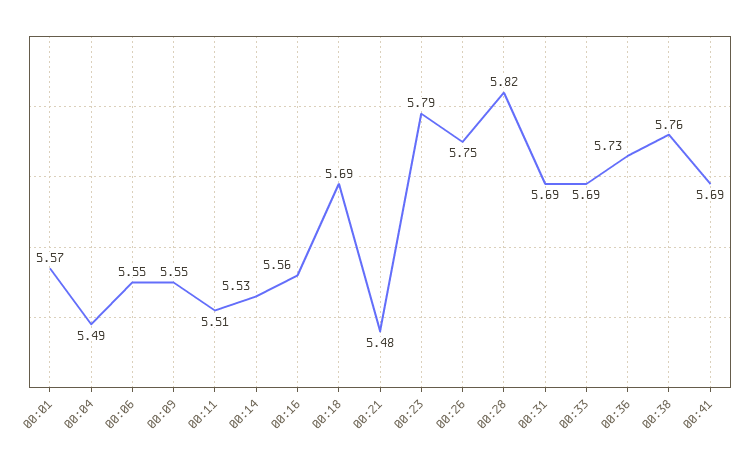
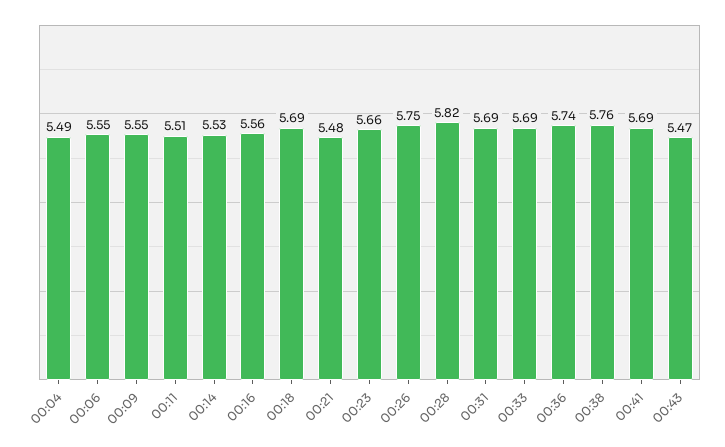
00:01: 5.57 -> none
00:23: 5.79 -> 5.66
00:36: 5.73 -> 5.74
00:43: none -> 5.47

